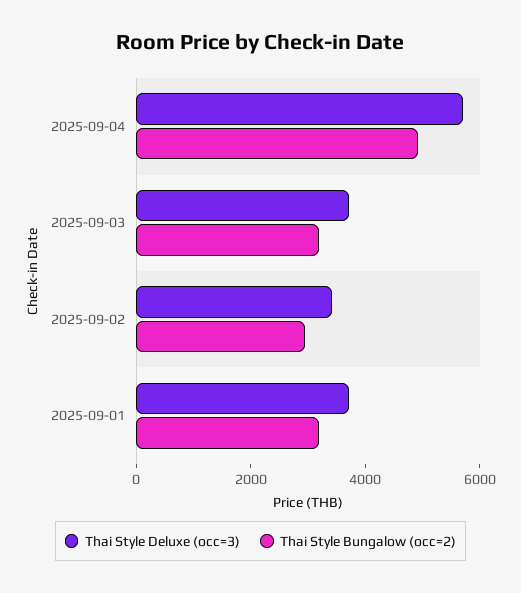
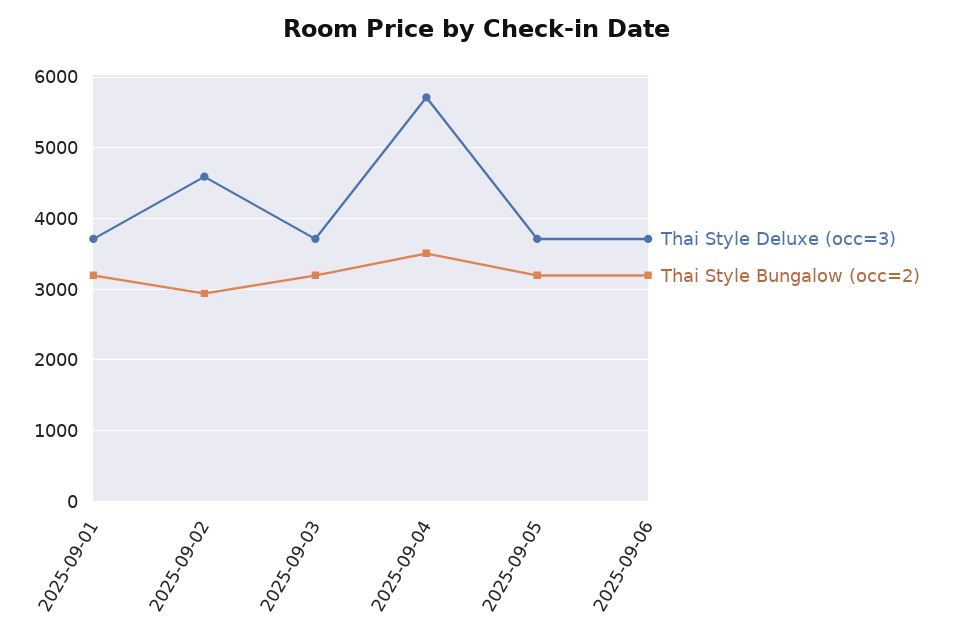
Thai Style Bungalow (occ=2), 2025-09-04: 5000 -> 3500
Thai Style Deluxe (occ=3), 2025-09-02: 3500 -> 4600
Thai Style Deluxe (occ=3), 2025-09-05: none -> 3700
Thai Style Bungalow (occ=2), 2025-09-05: none -> 3200
Thai Style Deluxe (occ=3), 2025-09-06: none -> 3700
Thai Style Bungalow (occ=2), 2025-09-06: none -> 3200

